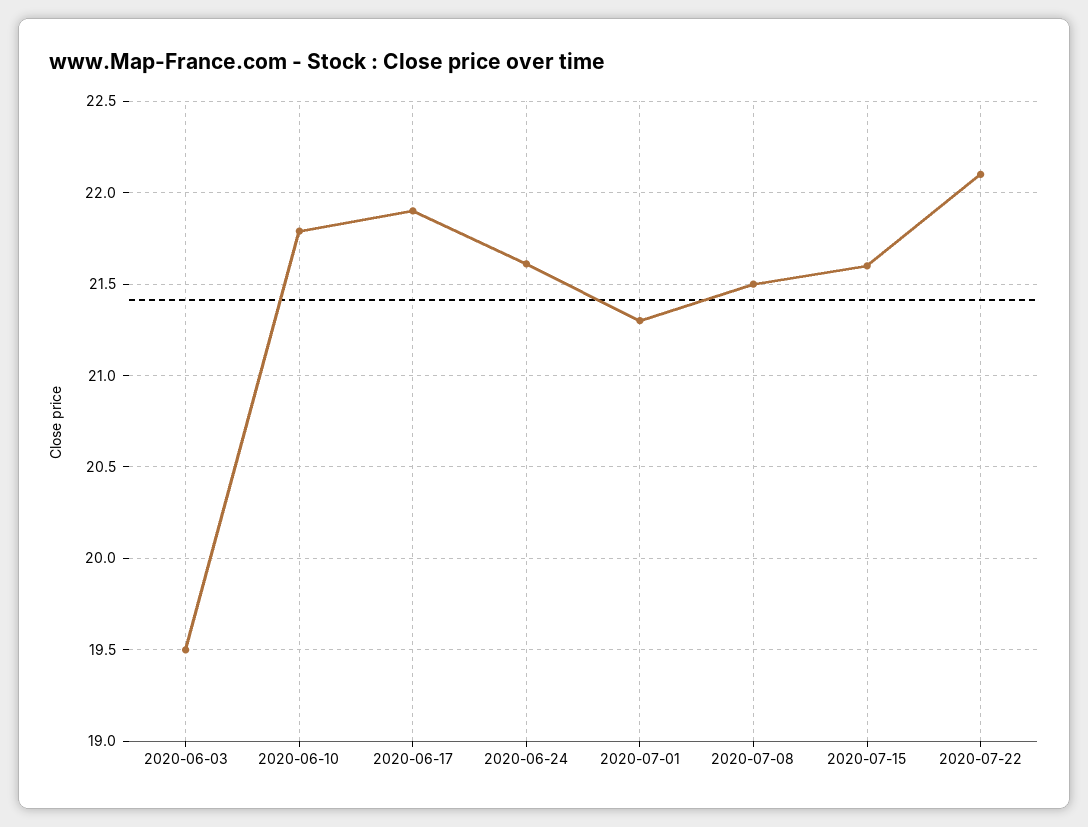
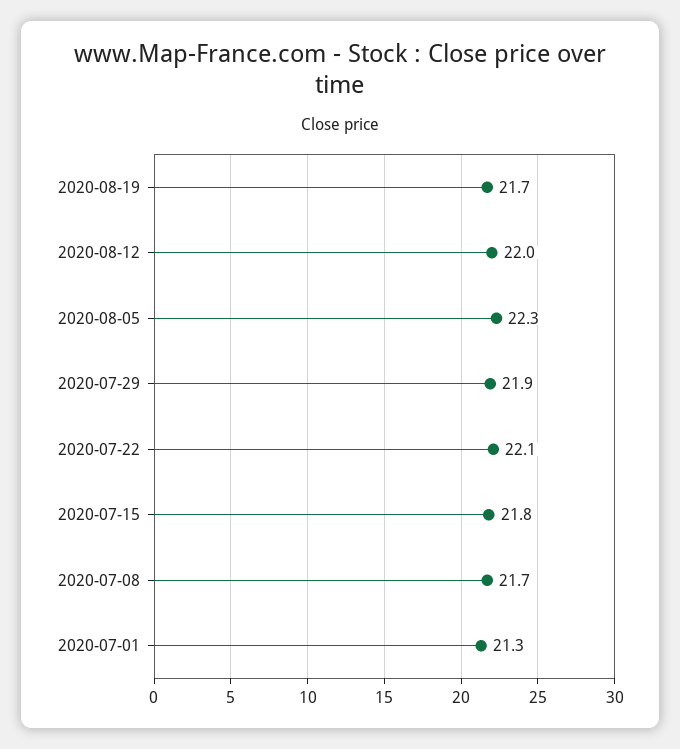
2020-06-03: 19.5 -> none
2020-06-10: 21.8 -> none
2020-06-17: 21.9 -> none
2020-06-24: 21.6 -> none
2020-07-08: 21.5 -> 21.7
2020-07-15: 21.6 -> 21.8
2020-08-19: none -> 21.7
2020-08-12: none -> 22
2020-08-05: none -> 22.3
2020-07-29: none -> 21.9

